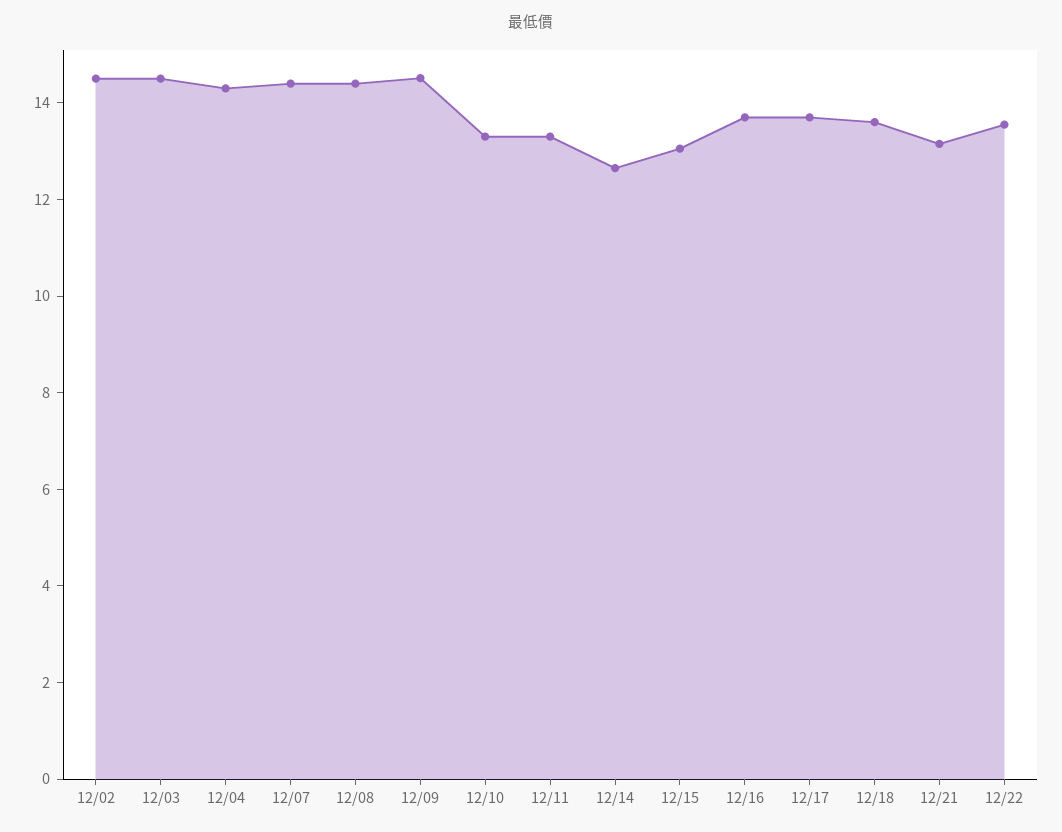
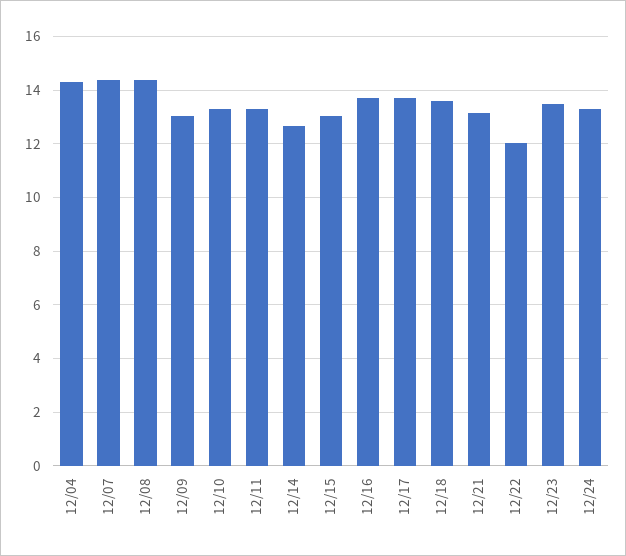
12/02: 14.5 -> none
12/03: 14.5 -> none
12/09: 14.5 -> 13
12/22: 13.5 -> 12
12/23: none -> 13.5
12/24: none -> 13.25

